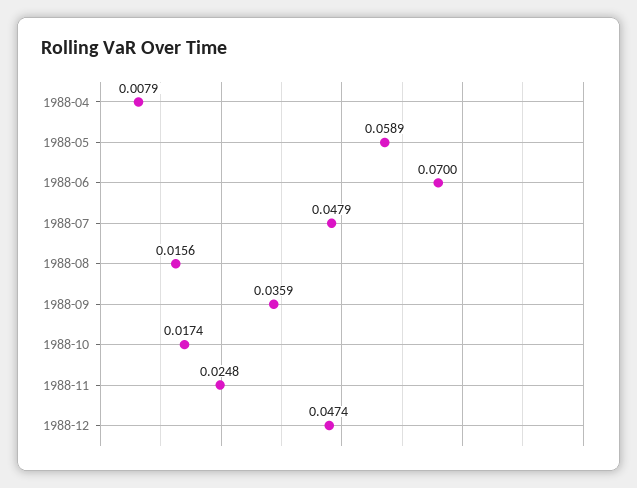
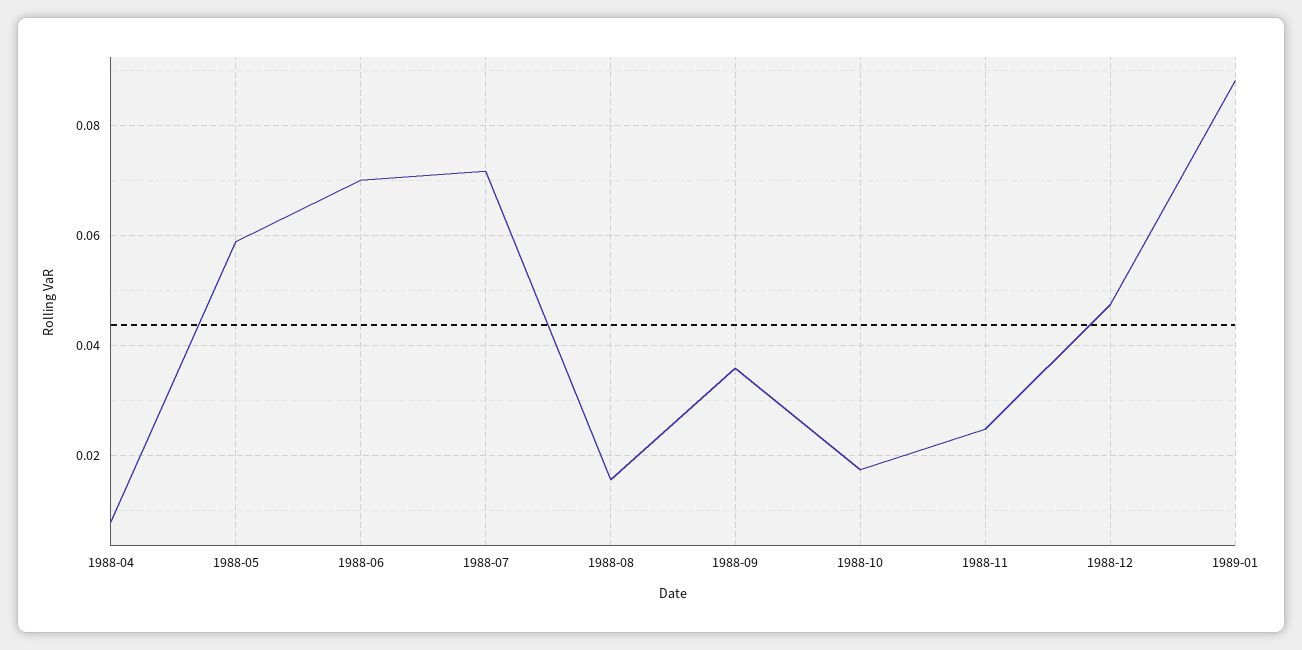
1988-07: 0.0479 -> 0.072
1989-01: none -> 0.088

